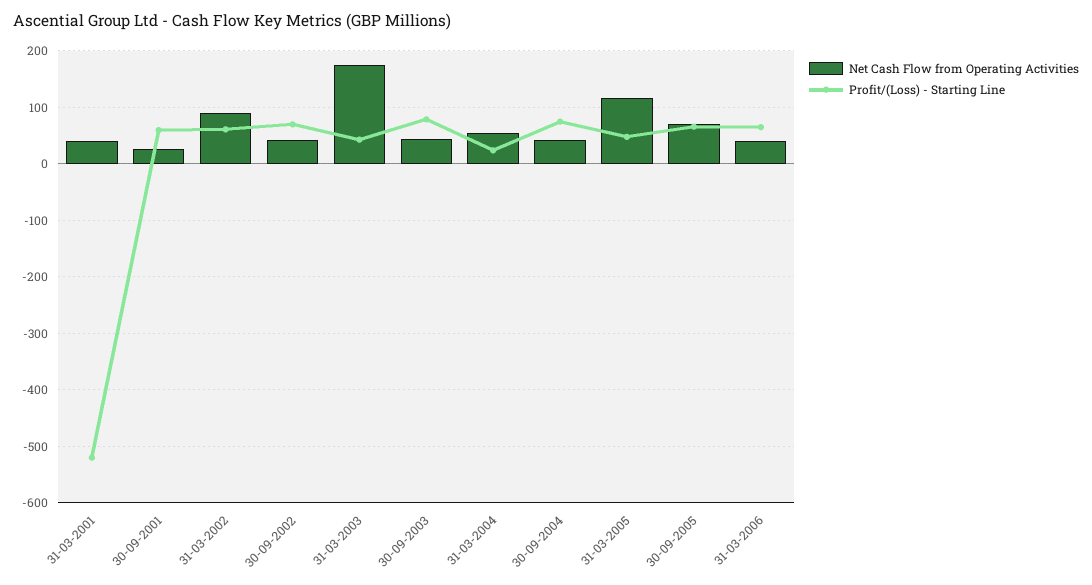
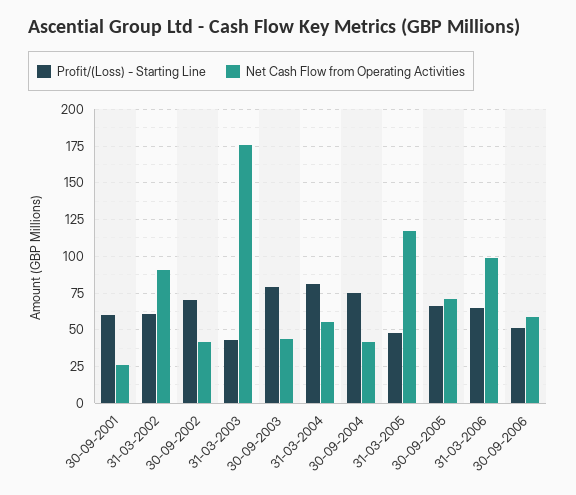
Net Cash Flow from Operating Activities, 31-03-2001: 40 -> none
Profit/(Loss) - Starting Line, 31-03-2001: -520 -> none
Profit/(Loss) - Starting Line, 31-03-2004: 20 -> 80
Net Cash Flow from Operating Activities, 31-03-2006: 40 -> 100
Profit/(Loss) - Starting Line, 30-09-2006: none -> 50
Net Cash Flow from Operating Activities, 30-09-2006: none -> 60

